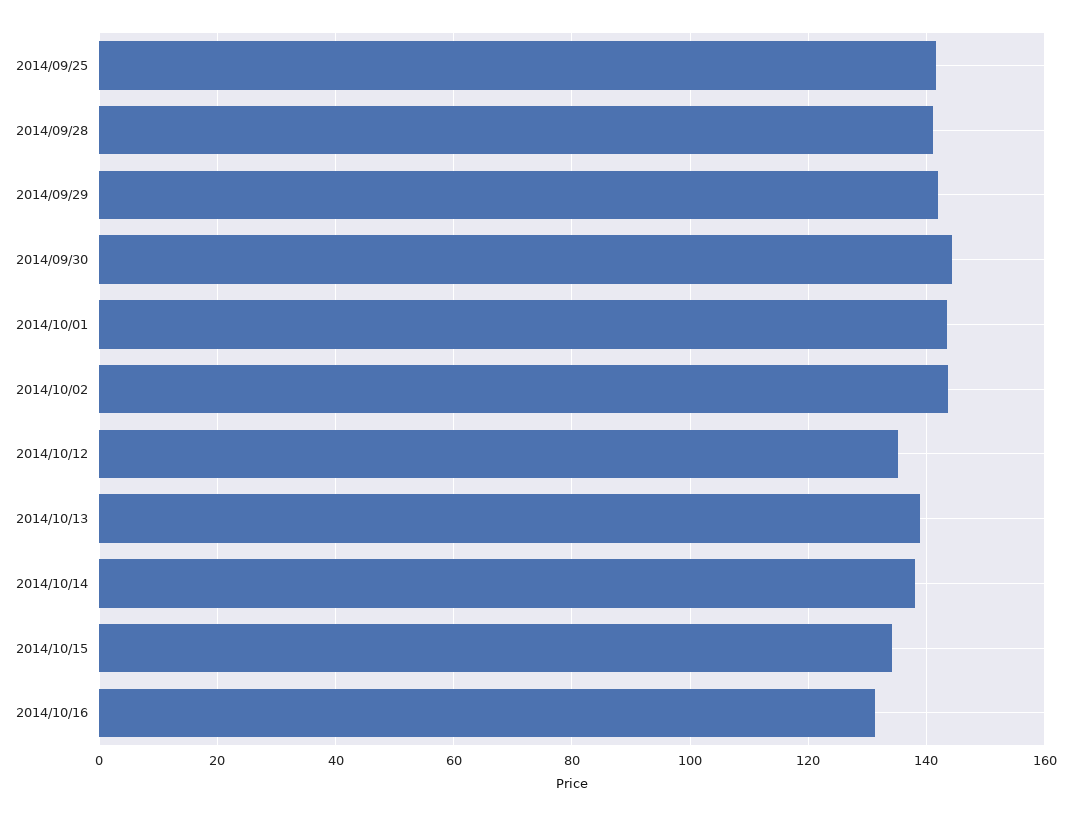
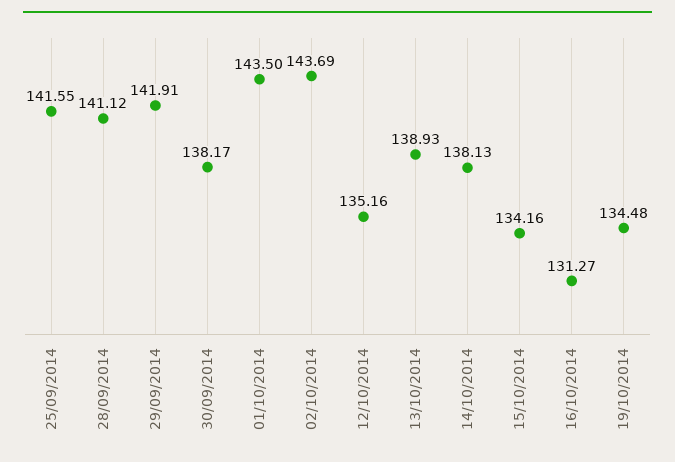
2014/09/30: 144 -> 138.17
19/10/2014: none -> 134.48

